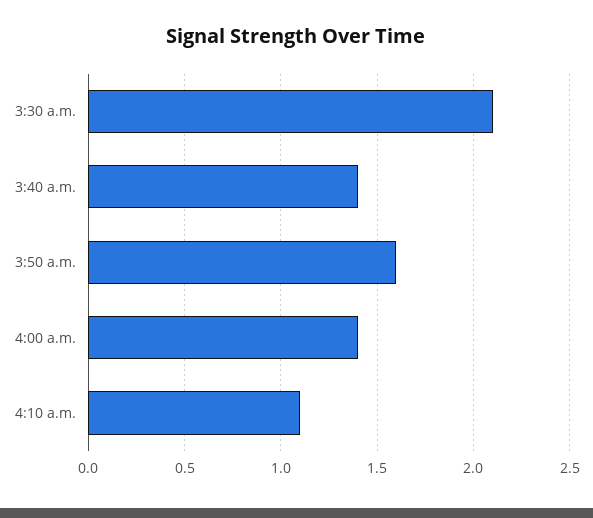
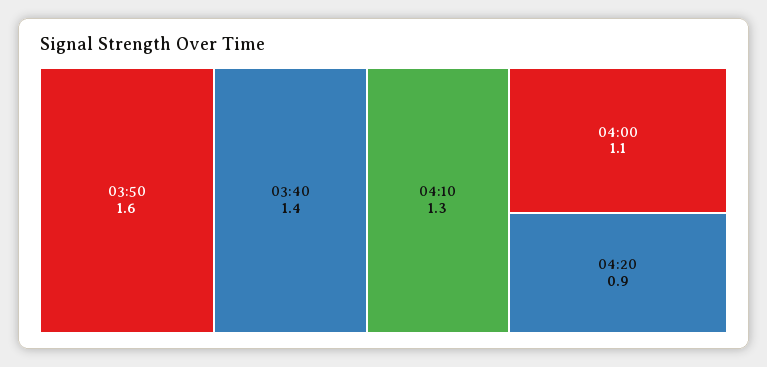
3:30 a.m.: 2.1 -> none
4:00 a.m.: 1.4 -> 1.1
4:10 a.m.: 1.1 -> 1.3
04:20: none -> 0.9

